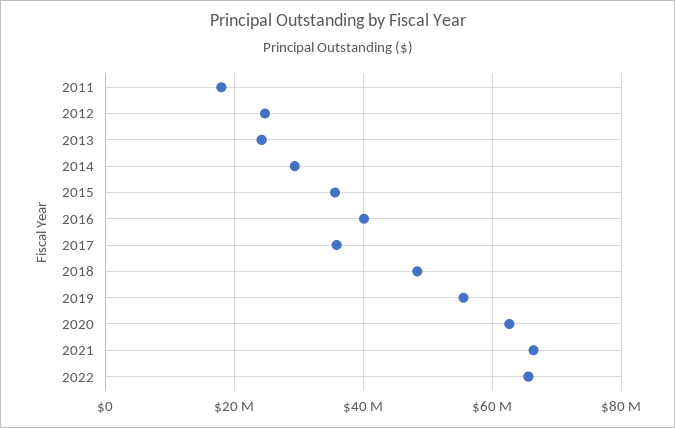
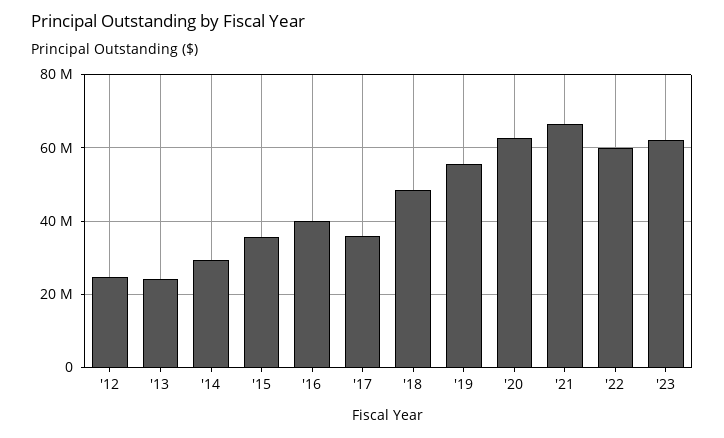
2011: 18000000 -> none
2022: 66000000 -> 60000000
'23: none -> 62000000

